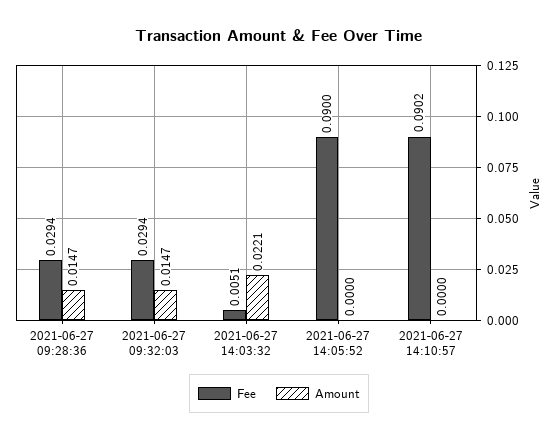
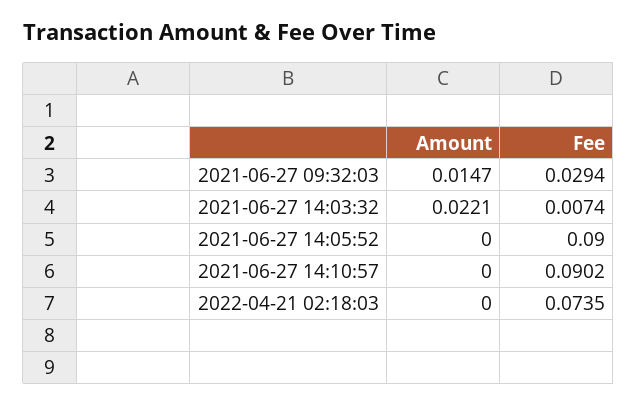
Fee, 2021-06-27 09:28:36: 0.0294 -> none
Amount, 2021-06-27 09:28:36: 0.0147 -> none
Fee, 2021-06-27 14:03:32: 0.0051 -> 0.0074
Amount, 2022-04-21 02:18:03: none -> 0
Fee, 2022-04-21 02:18:03: none -> 0.0735

